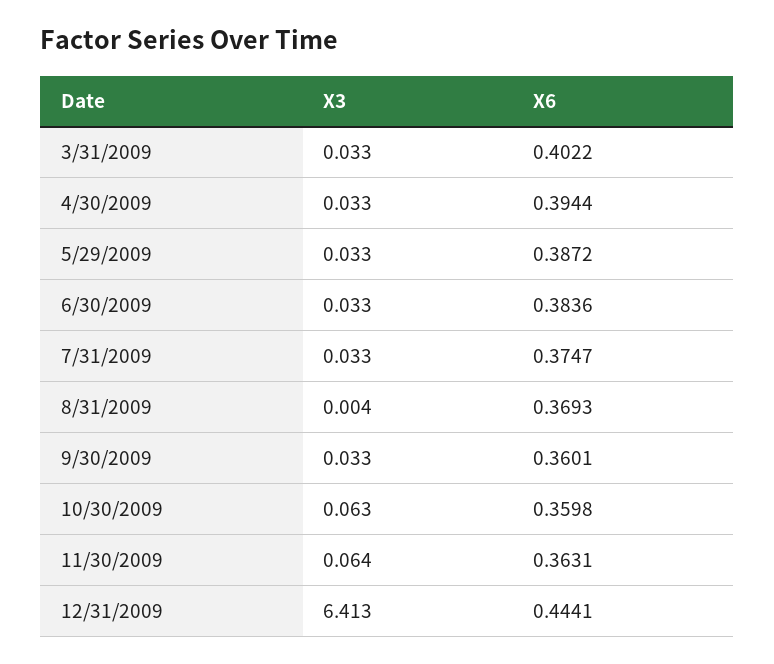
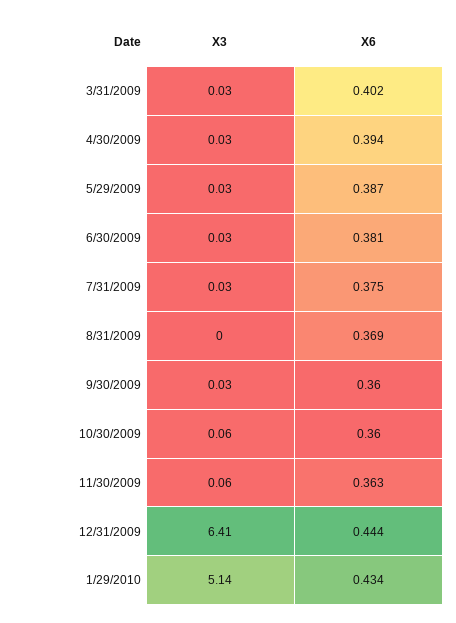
X6, 6/30/2009: 0.3836 -> 0.381
X3, 1/29/2010: none -> 5.14
X6, 1/29/2010: none -> 0.434

